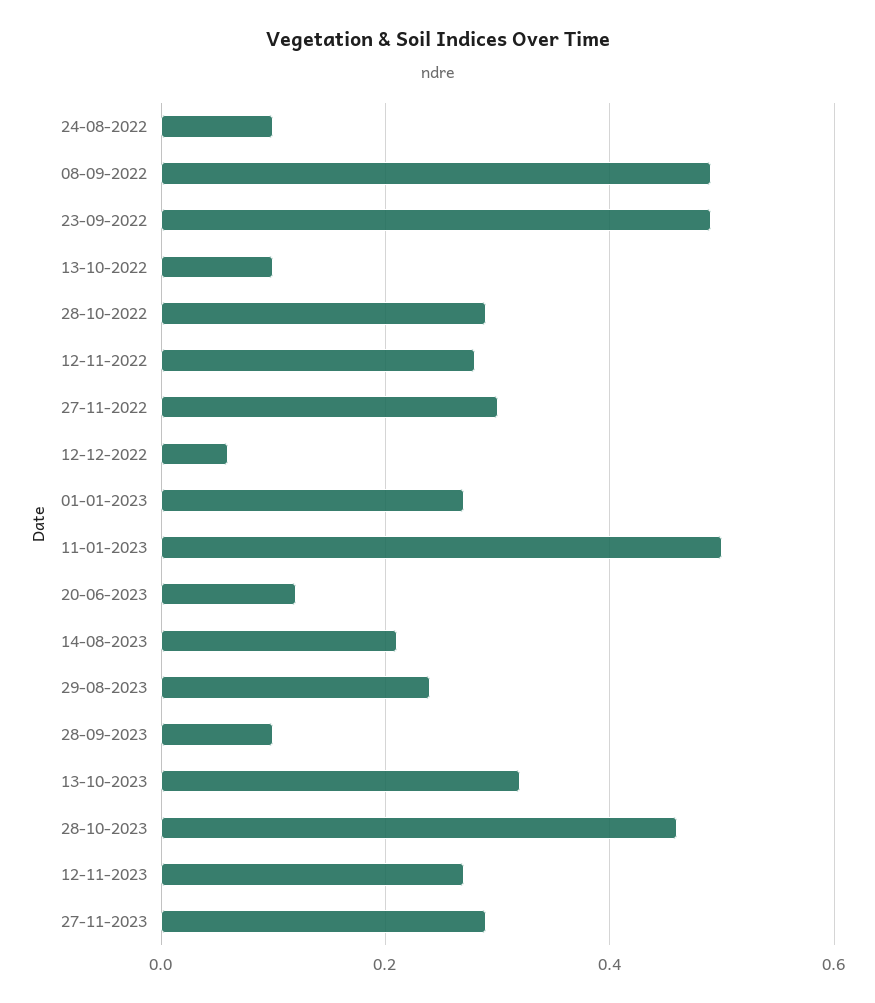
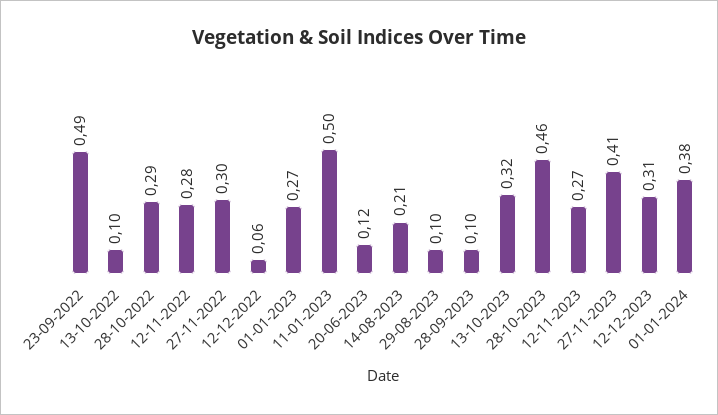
24-08-2022: 0.1 -> none
08-09-2022: 0.5 -> none
29-08-2023: 0.25 -> 0.1
27-11-2023: 0.3 -> 0.41
12-12-2023: none -> 0.31
01-01-2024: none -> 0.38

